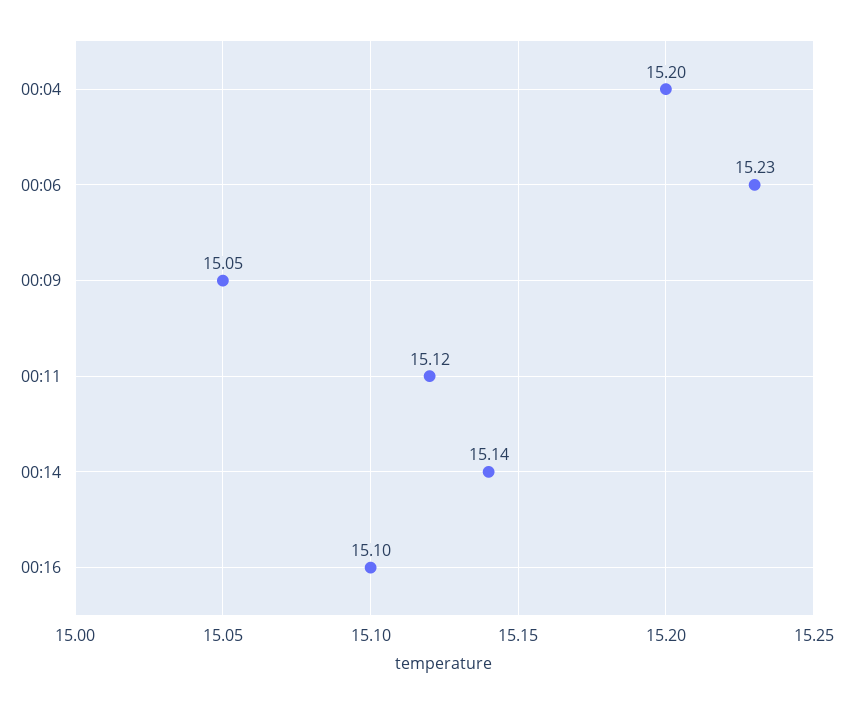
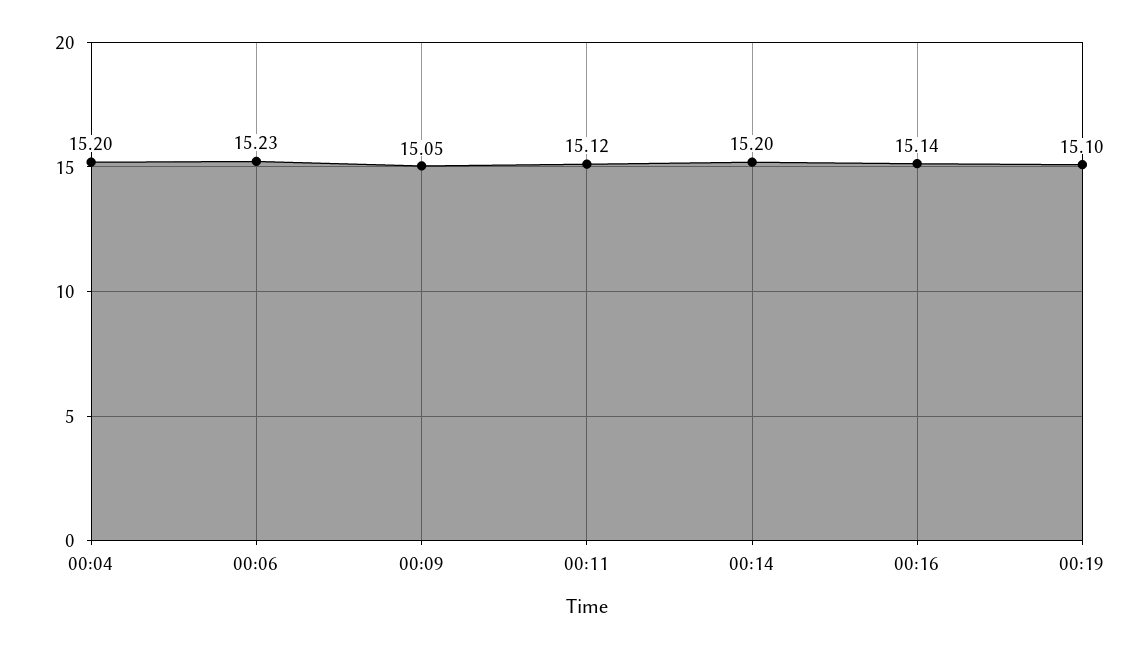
00:14: 15.14 -> 15.2
00:16: 15.1 -> 15.14
00:19: none -> 15.1

